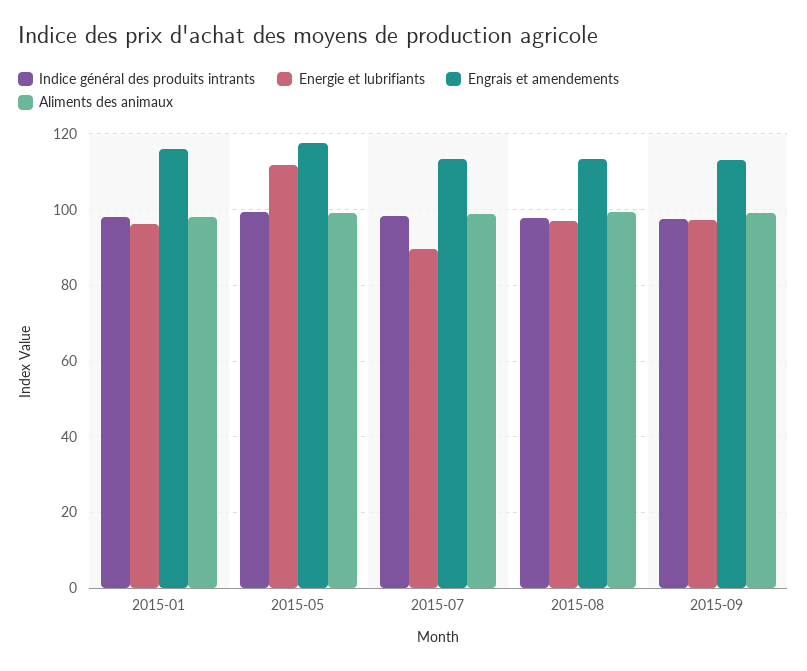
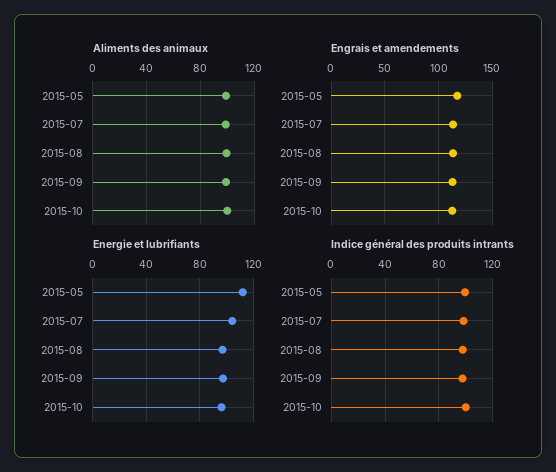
Indice général des produits intrants, 2015-01: 98 -> none
Energie et lubrifiants, 2015-01: 96 -> none
Engrais et amendements, 2015-01: 116 -> none
Aliments des animaux, 2015-01: 98 -> none
Energie et lubrifiants, 2015-07: 90 -> 105
Aliments des animaux, 2015-10: none -> 100
Engrais et amendements, 2015-10: none -> 110
Energie et lubrifiants, 2015-10: none -> 95
Indice général des produits intrants, 2015-10: none -> 100

